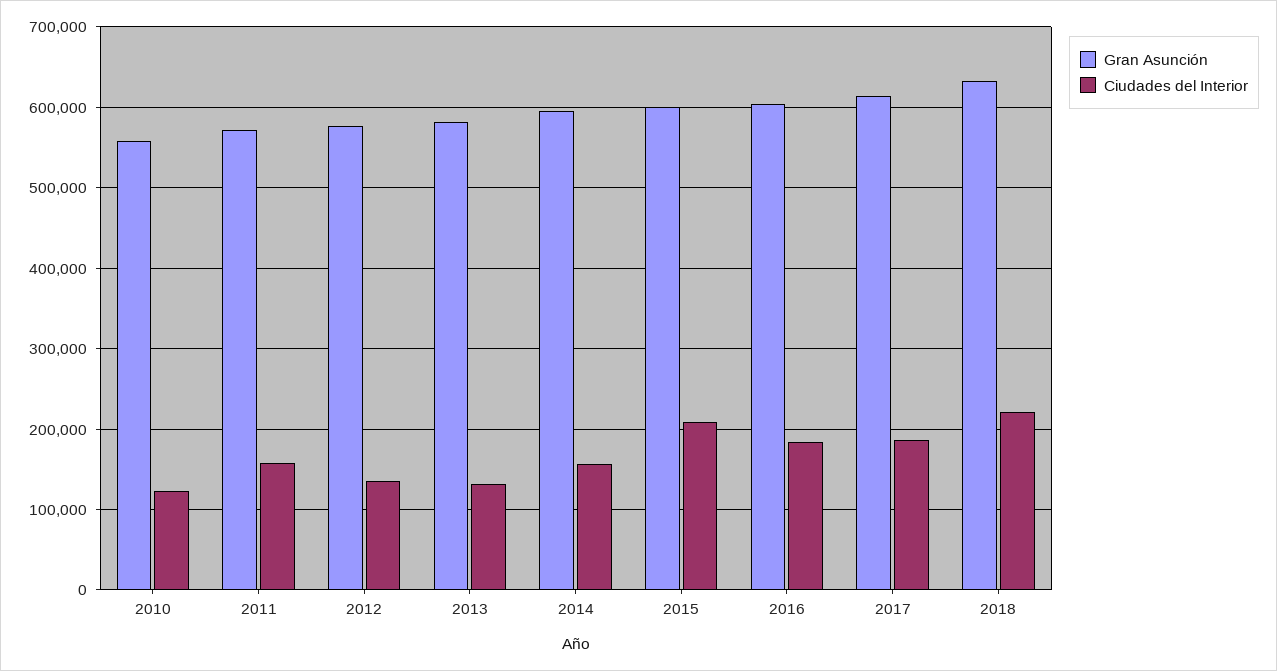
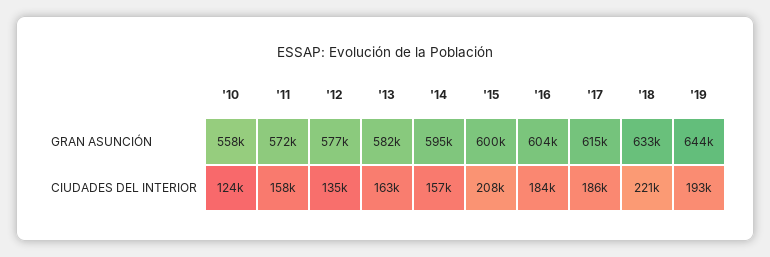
Ciudades del Interior, 2013: 130000 -> 163000
Gran Asunción, '19: none -> 644000
Ciudades del Interior, '19: none -> 193000

